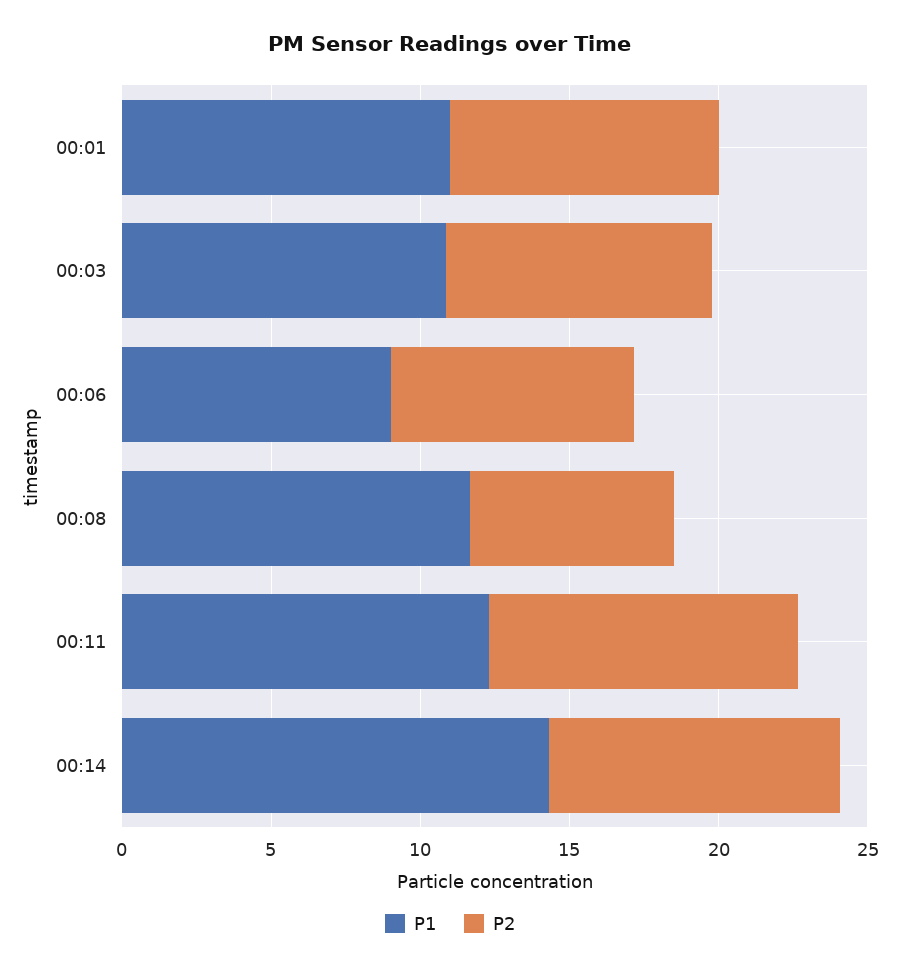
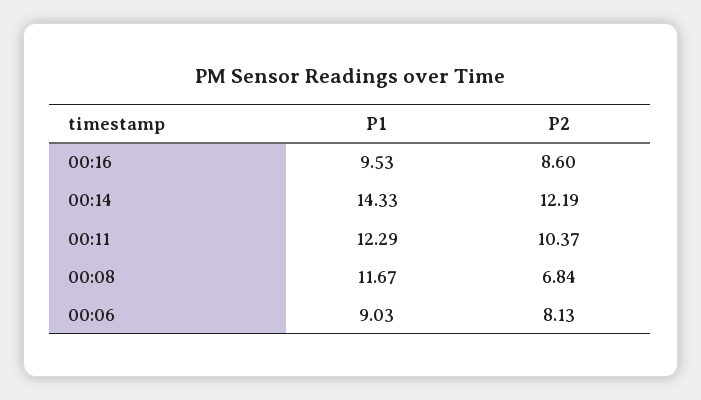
P1, 00:01: 11 -> none
P2, 00:01: 9 -> none
P1, 00:03: 11 -> none
P2, 00:03: 9 -> none
P2, 00:14: 10 -> 12.19
P1, 00:16: none -> 9.53
P2, 00:16: none -> 8.6

